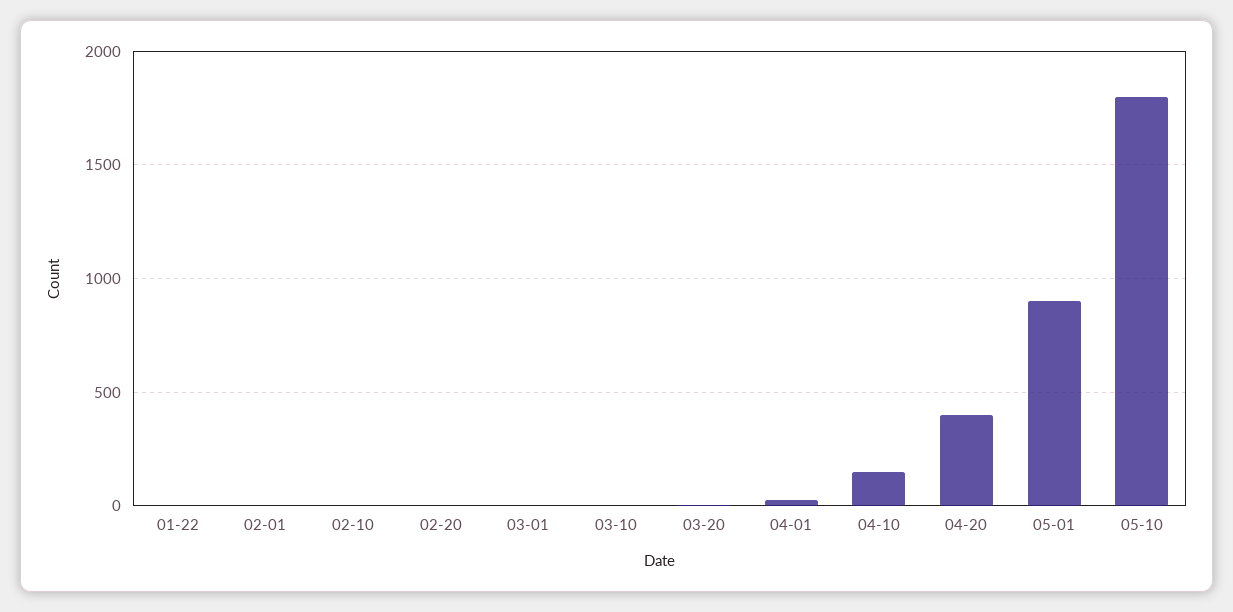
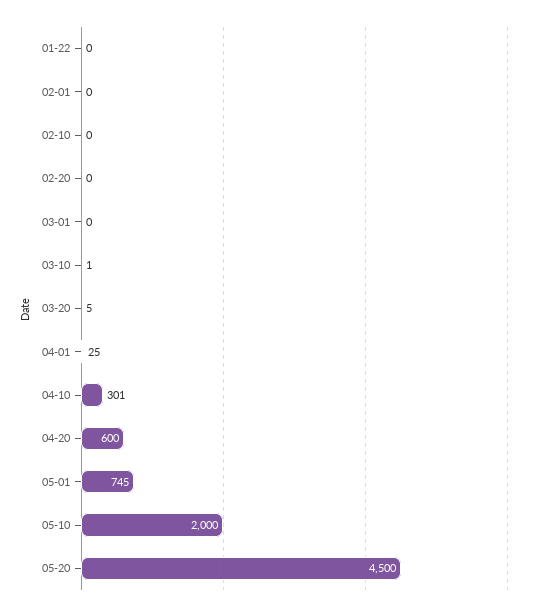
04-10: 150 -> 301
04-20: 400 -> 600
05-01: 900 -> 745
05-10: 1800 -> 2000
05-20: none -> 4500

